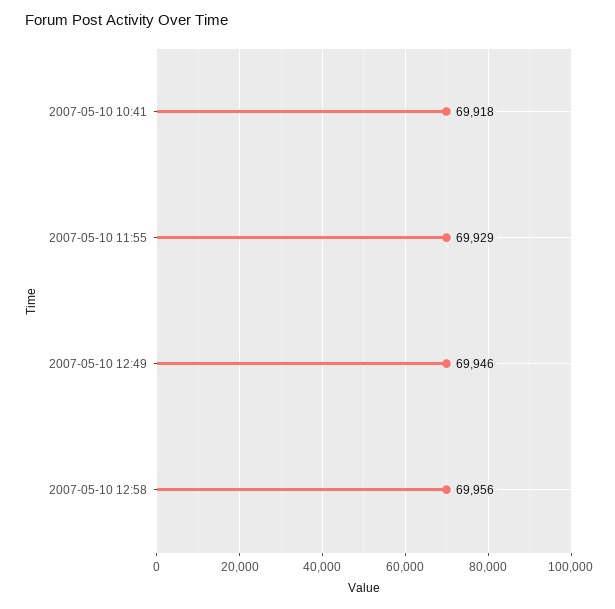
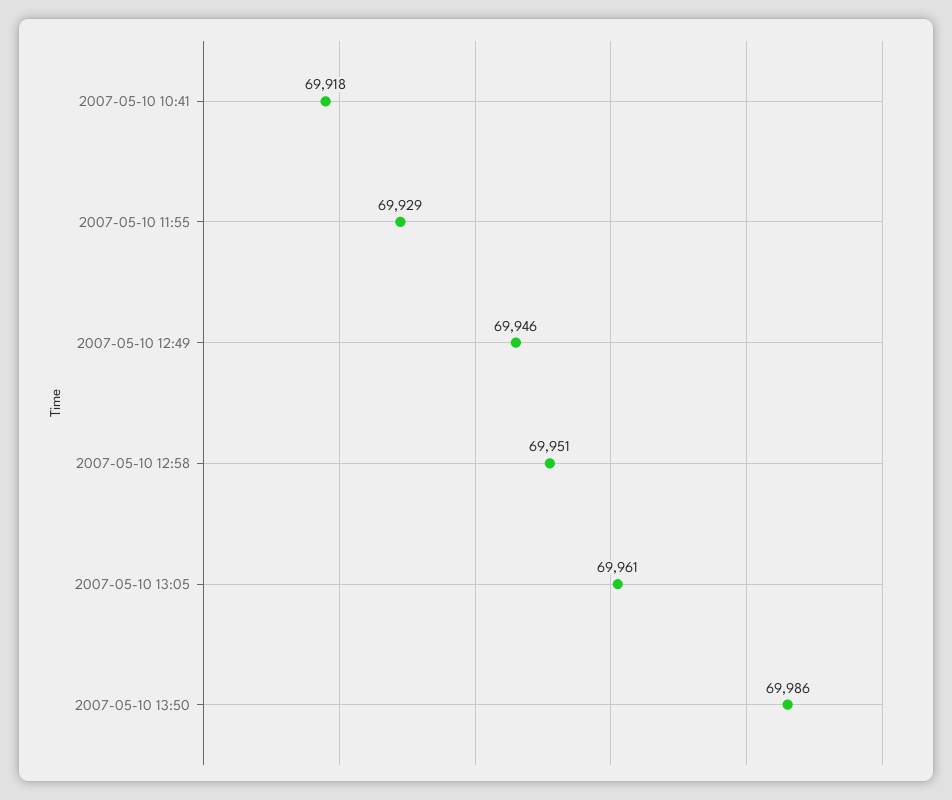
2007-05-10 12:58: 69956 -> 69951
2007-05-10 13:05: none -> 69961
2007-05-10 13:50: none -> 69986

